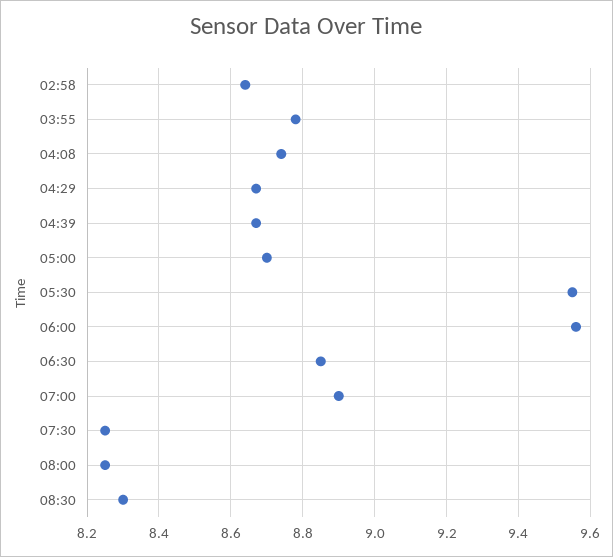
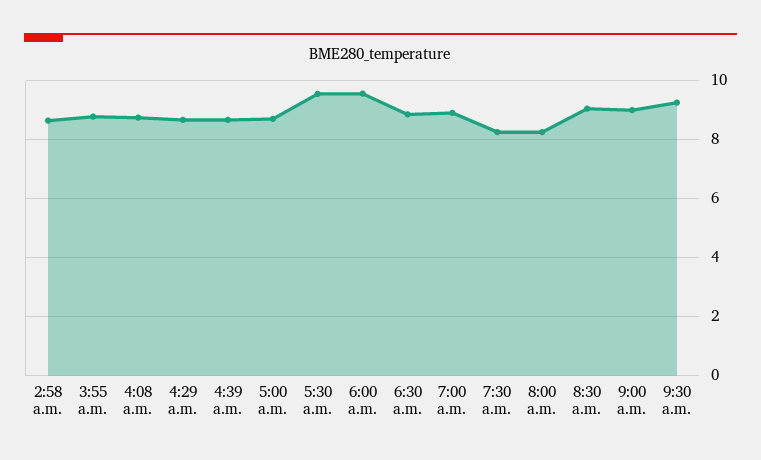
08:30: 8.3 -> 9
9:00 a.m.: none -> 9
9:30 a.m.: none -> 9.25

